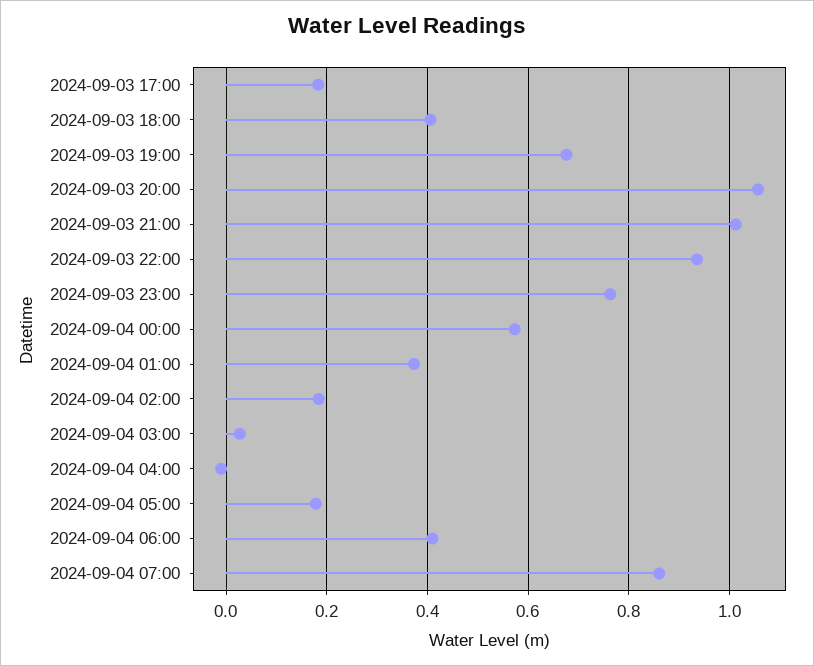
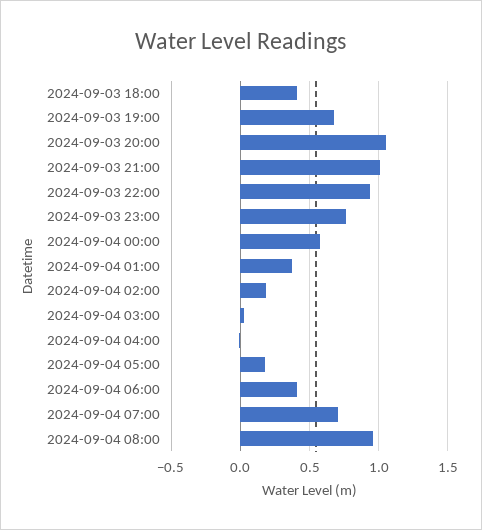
2024-09-03 17:00: 0.18 -> none
2024-09-04 07:00: 0.86 -> 0.7
2024-09-04 08:00: none -> 0.95

